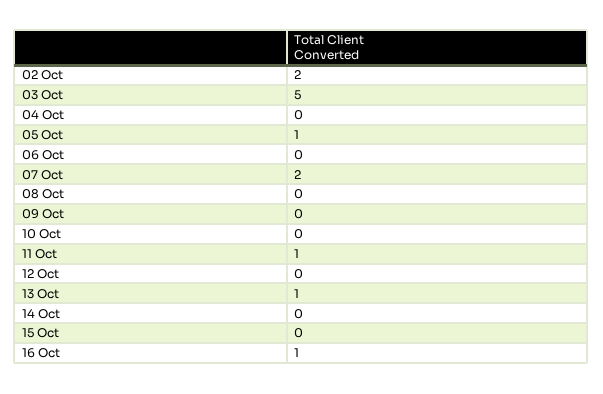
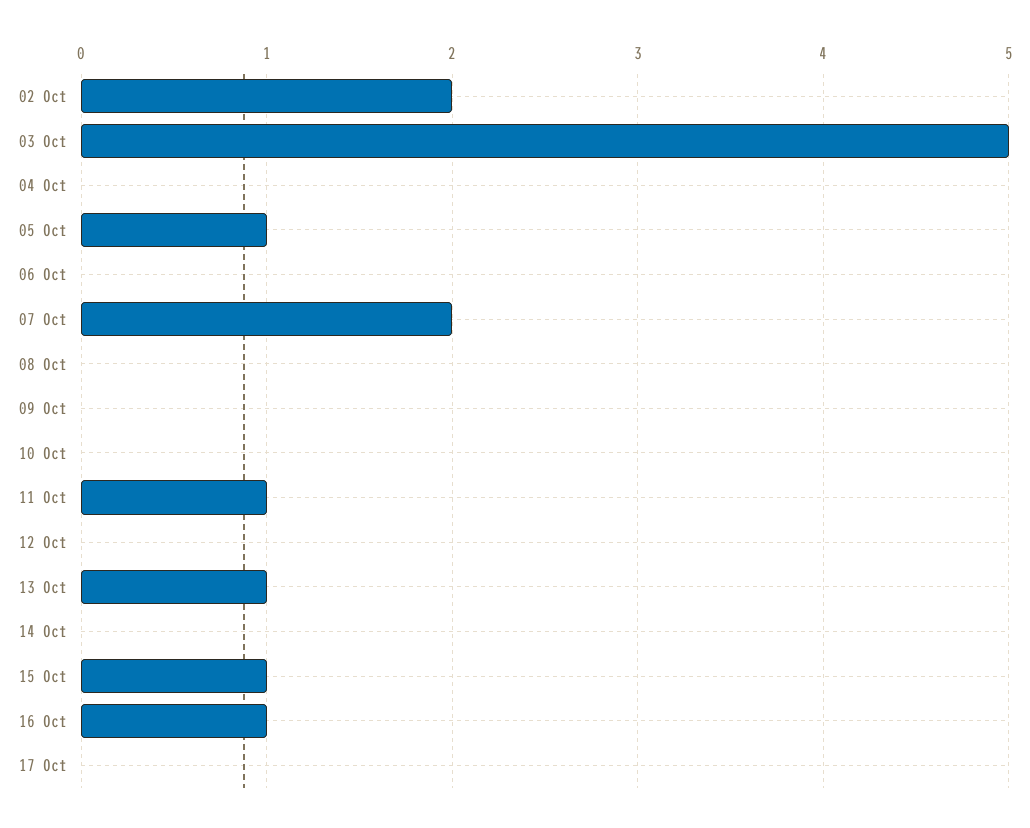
15 Oct: 0 -> 1
17 Oct: none -> 0

